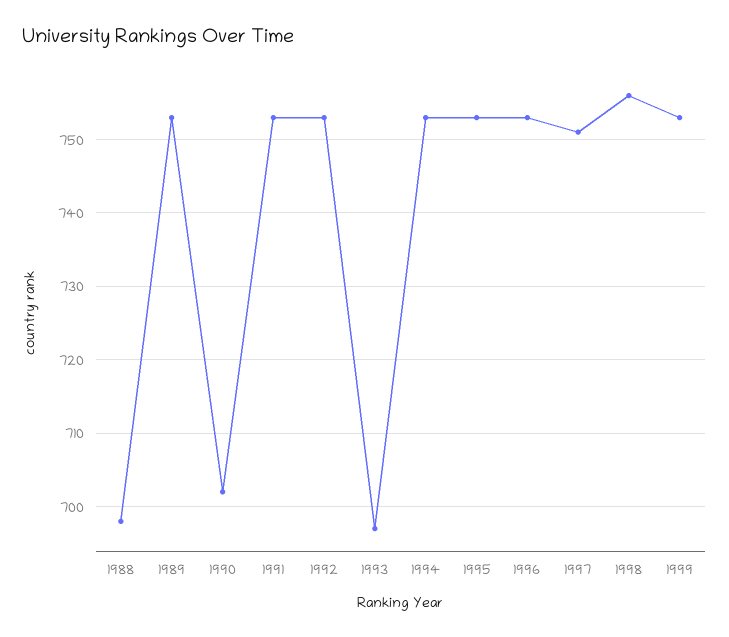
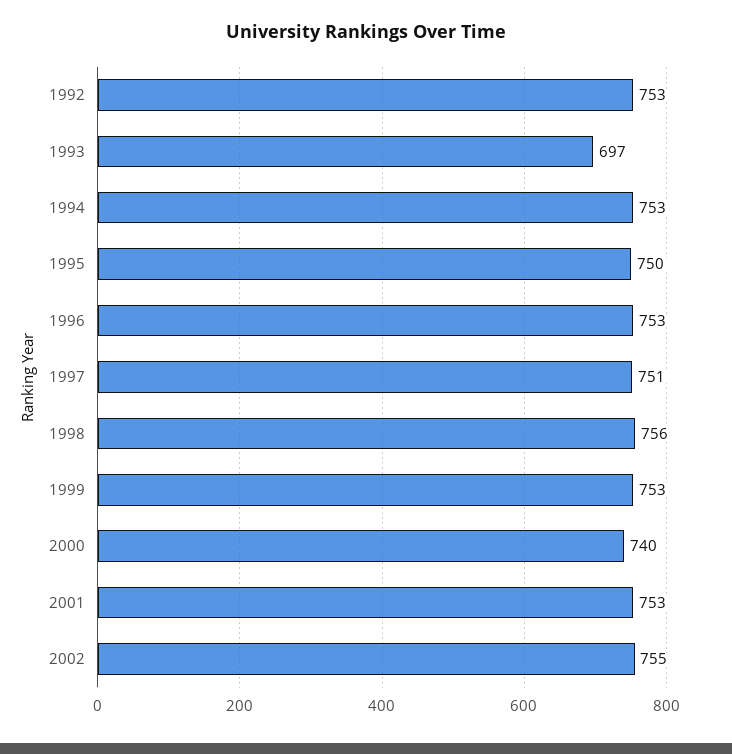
1988: 698 -> none
1989: 753 -> none
1990: 702 -> none
1991: 753 -> none
1995: 753 -> 750
2000: none -> 740
2001: none -> 753
2002: none -> 755

